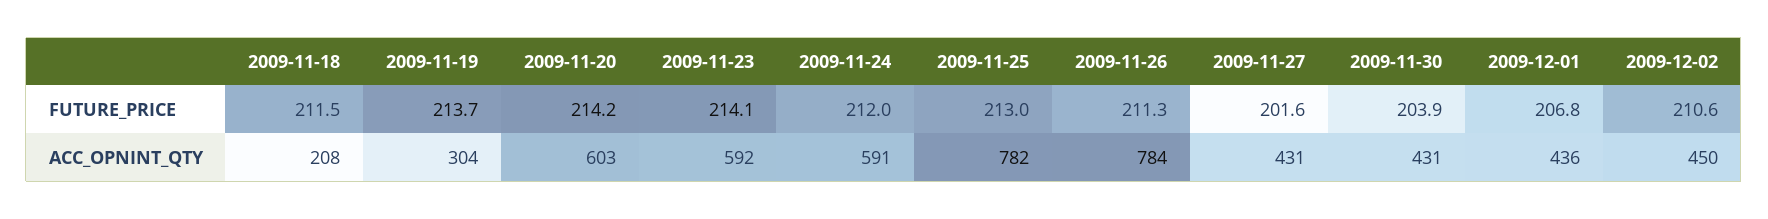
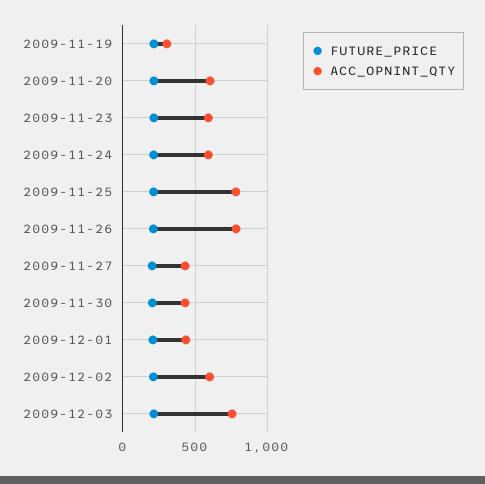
FUTURE_PRICE, 2009-11-18: 211.5 -> none
ACC_OPNINT_QTY, 2009-11-18: 208 -> none
ACC_OPNINT_QTY, 2009-12-02: 450 -> 600
FUTURE_PRICE, 2009-12-03: none -> 200
ACC_OPNINT_QTY, 2009-12-03: none -> 750

